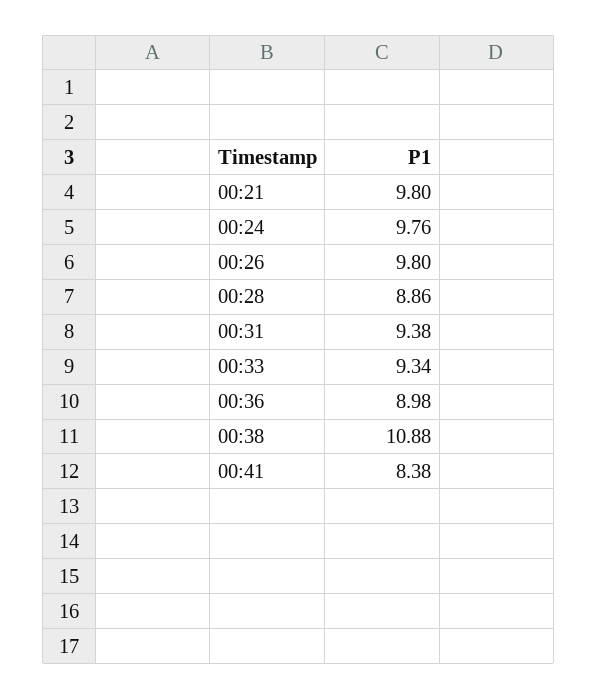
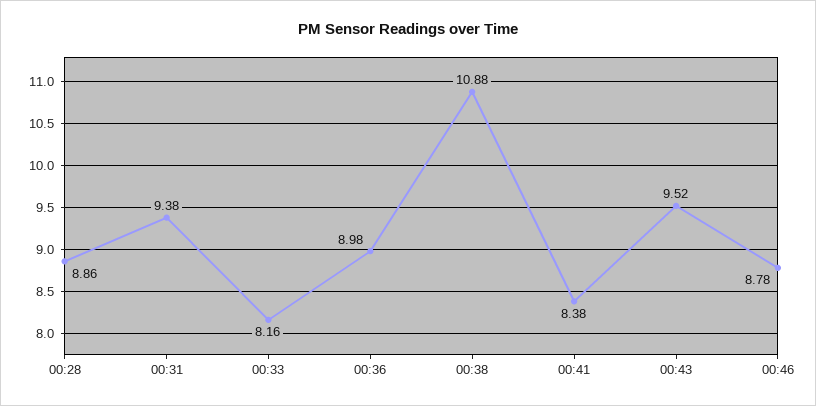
00:21: 9.8 -> none
00:24: 9.76 -> none
00:26: 9.8 -> none
00:33: 9.34 -> 8.16
00:43: none -> 9.52
00:46: none -> 8.78

